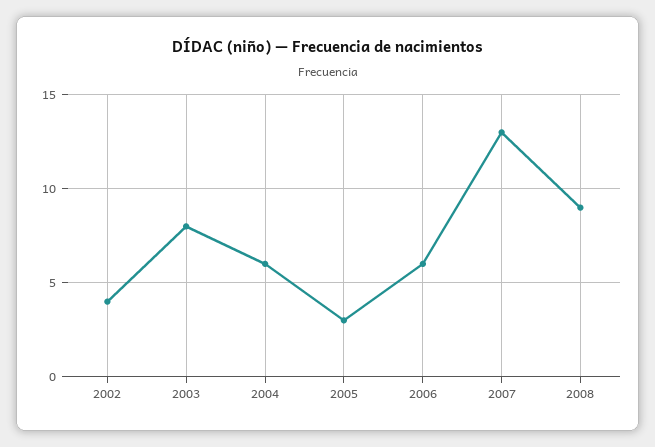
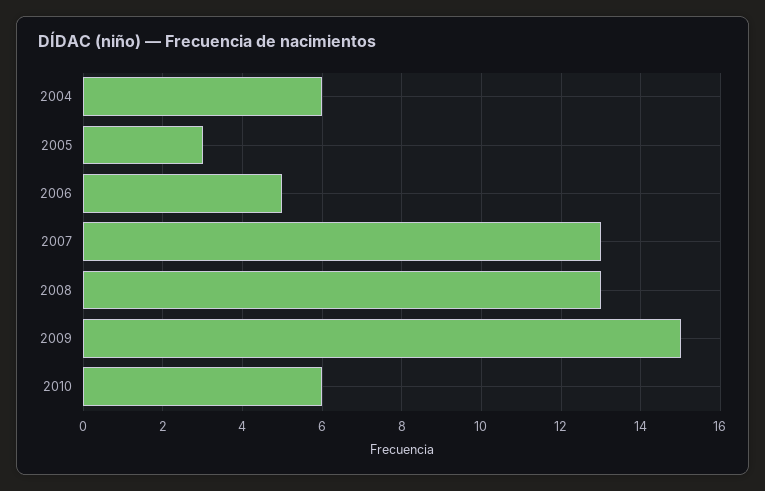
2002: 4 -> none
2003: 8 -> none
2006: 6 -> 5
2008: 9 -> 13
2009: none -> 15
2010: none -> 6

